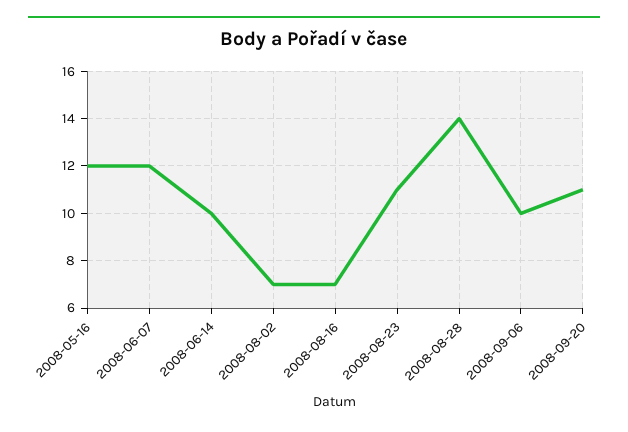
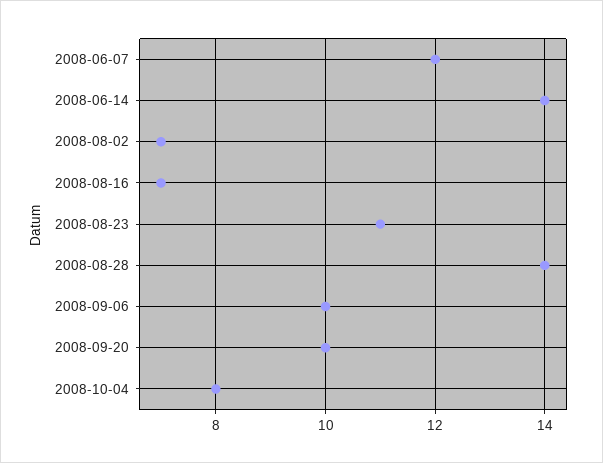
2008-05-16: 12 -> none
2008-06-14: 10 -> 14
2008-09-20: 11 -> 10
2008-10-04: none -> 8

